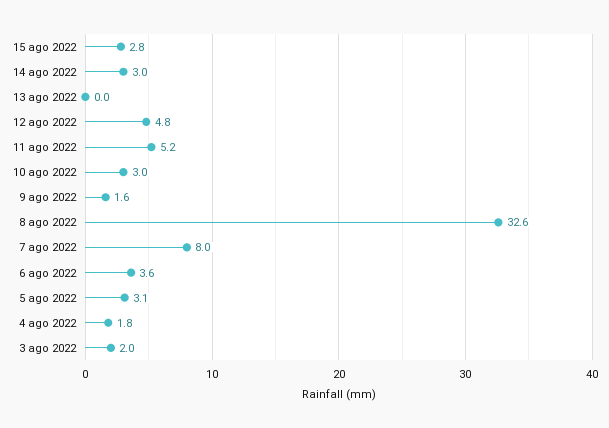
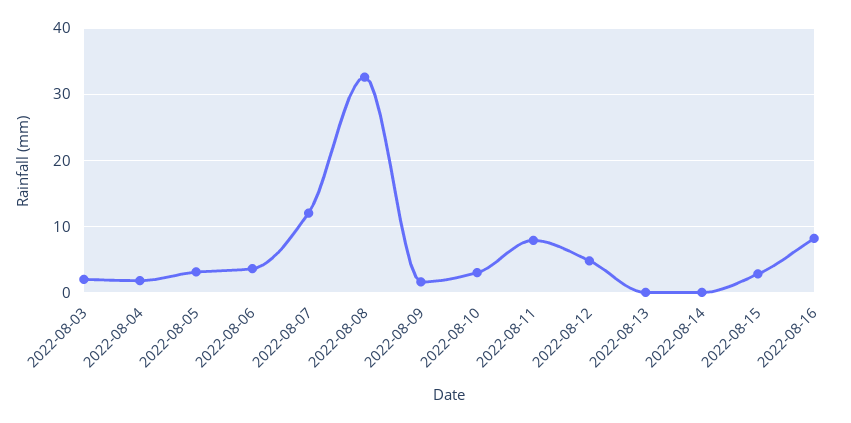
14 ago 2022: 3 -> 0
11 ago 2022: 5.2 -> 8
7 ago 2022: 8 -> 12
2022-08-16: none -> 8

